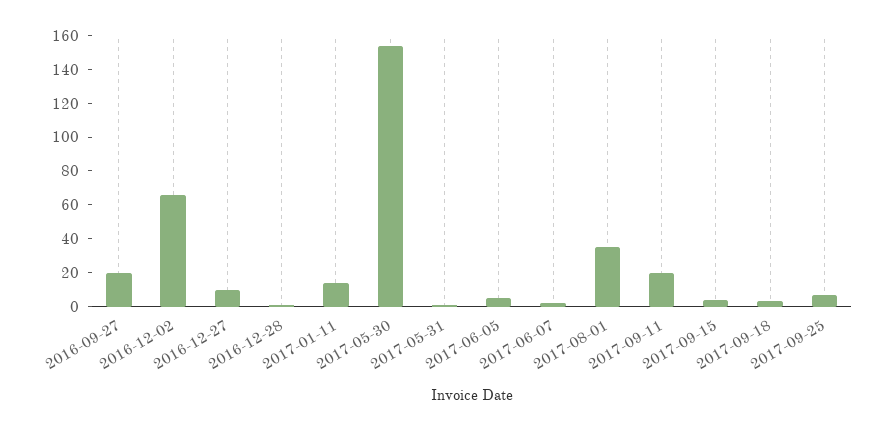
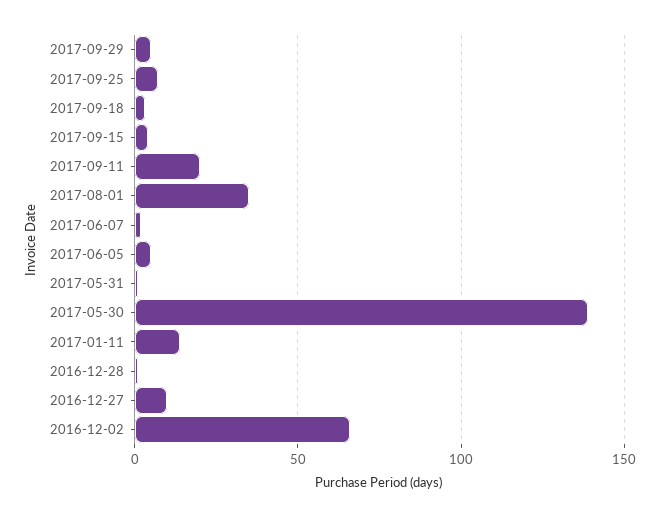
2016-09-27: 20 -> none
2017-05-30: 155 -> 140
2017-09-29: none -> 5

